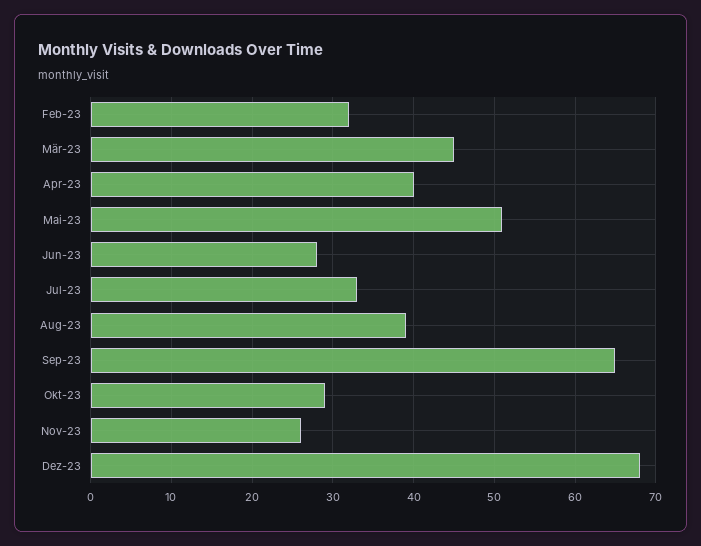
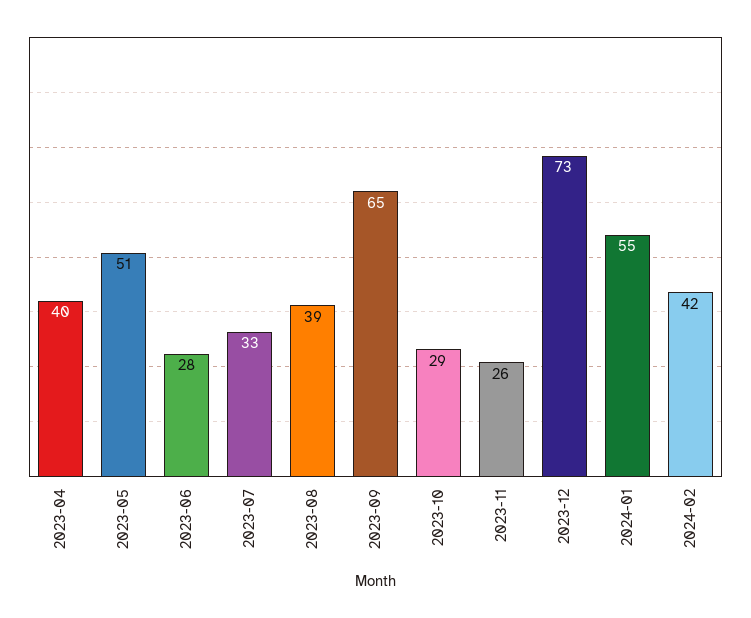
Feb-23: 32 -> none
Mär-23: 45 -> none
Dez-23: 68 -> 73
2024-01: none -> 55
2024-02: none -> 42

